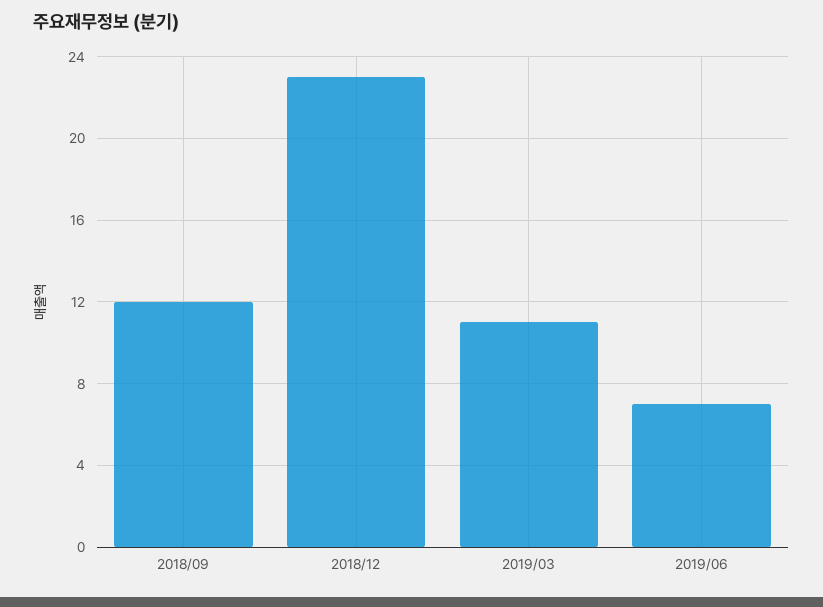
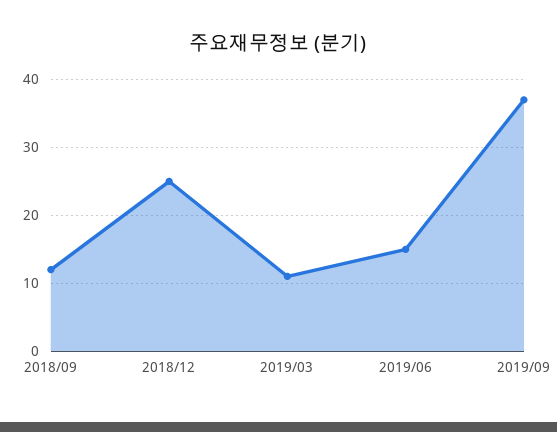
2018/12: 23 -> 25
2019/06: 7 -> 15
2019/09: none -> 37

